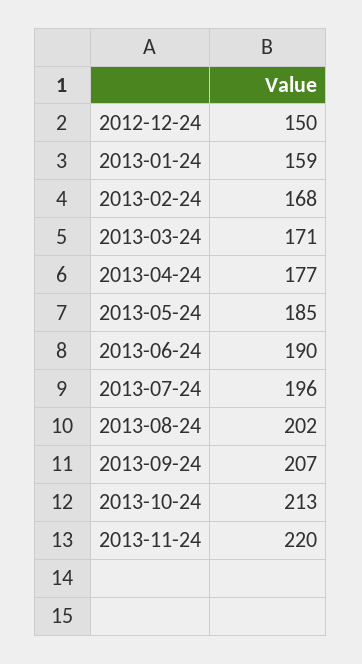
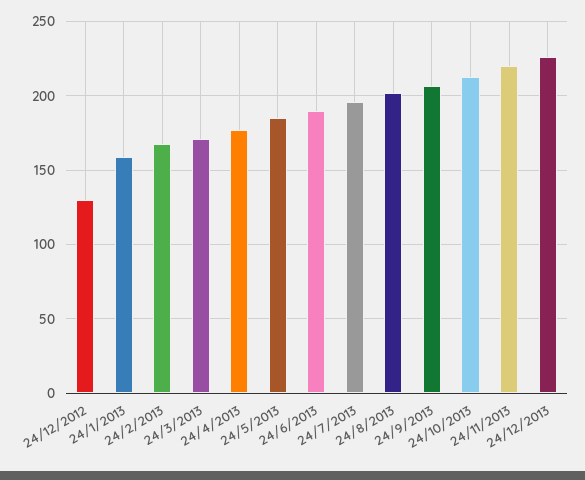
2012-12-24: 150 -> 130
24/12/2013: none -> 225

